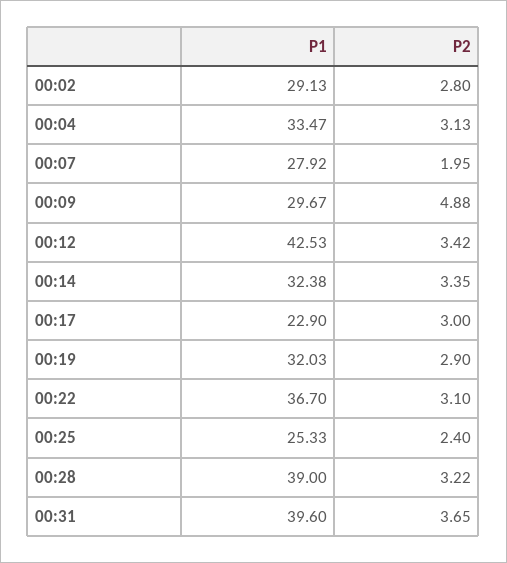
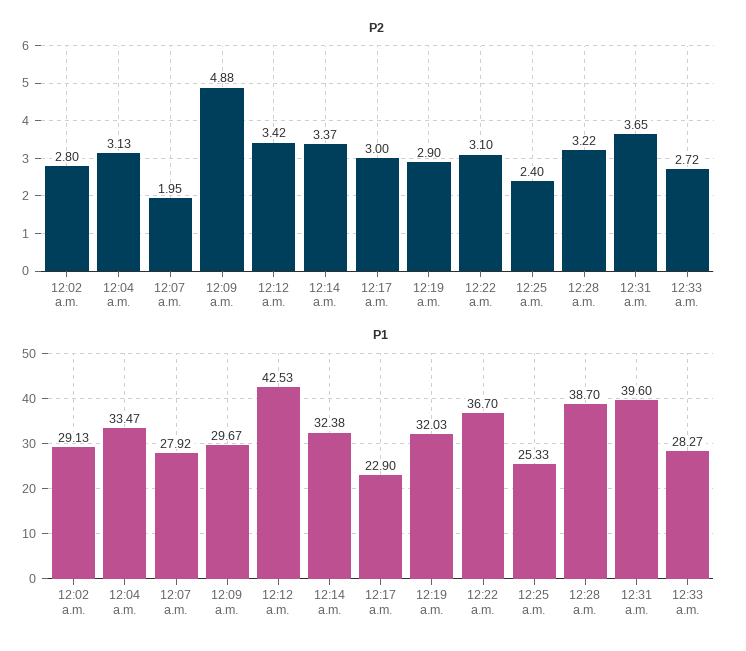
P2, 00:14: 3.35 -> 3.37
P1, 00:28: 39 -> 38.7
P2, 12:33 a.m.: none -> 2.72
P1, 12:33 a.m.: none -> 28.27

